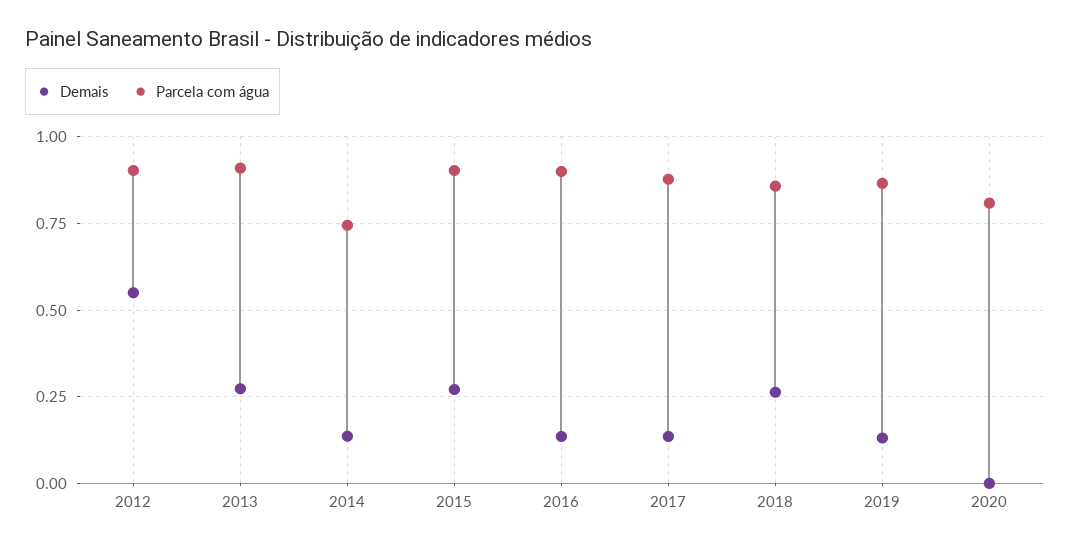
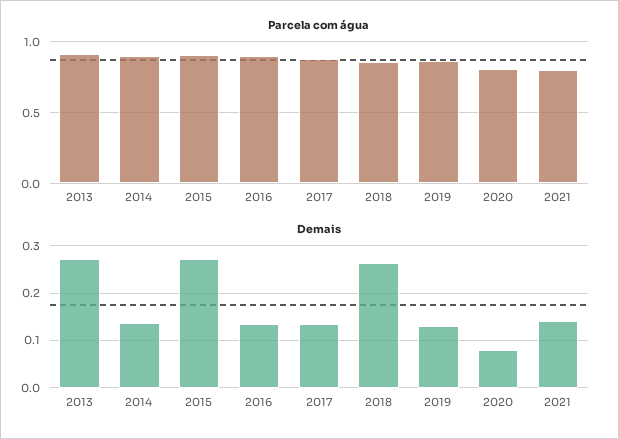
Demais, 2012: 0.55 -> none
Parcela com água, 2012: 0.9 -> none
Parcela com água, 2014: 0.75 -> 0.9
Demais, 2020: 0 -> 0.08
Parcela com água, 2021: none -> 0.8
Demais, 2021: none -> 0.14

